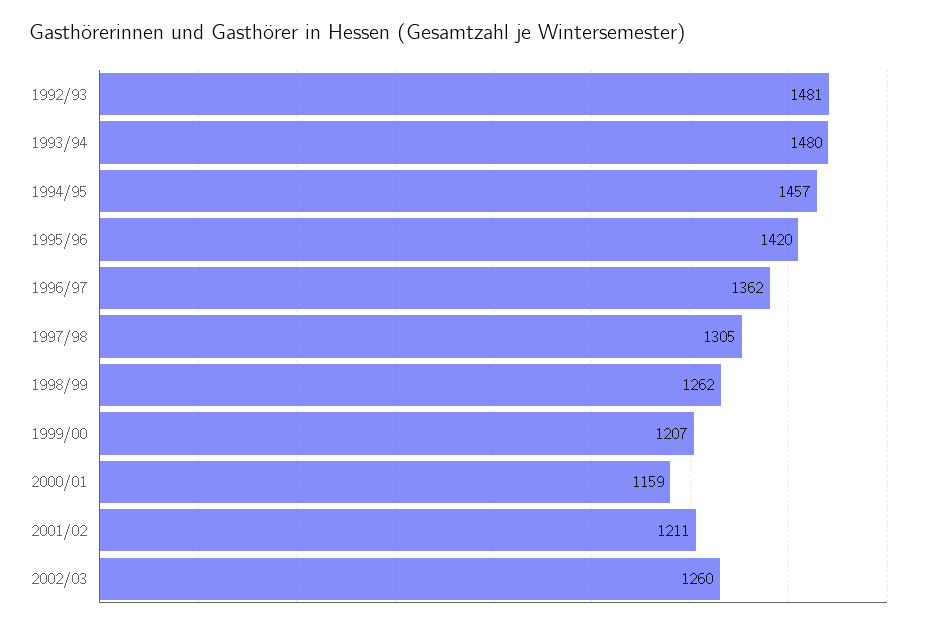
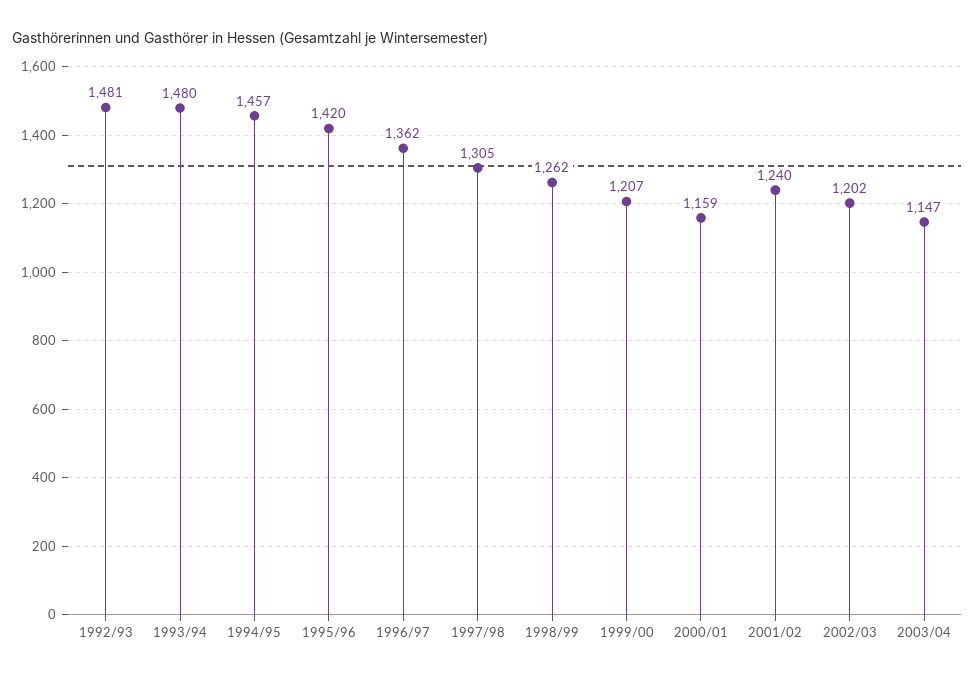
2001/02: 1211 -> 1240
2002/03: 1260 -> 1202
2003/04: none -> 1147

